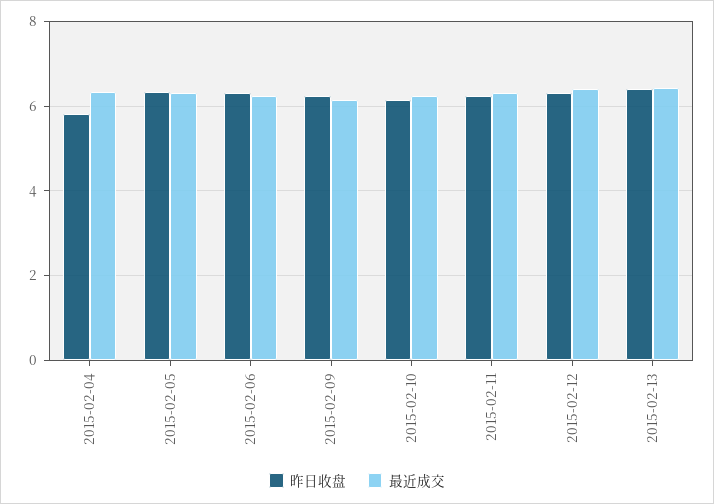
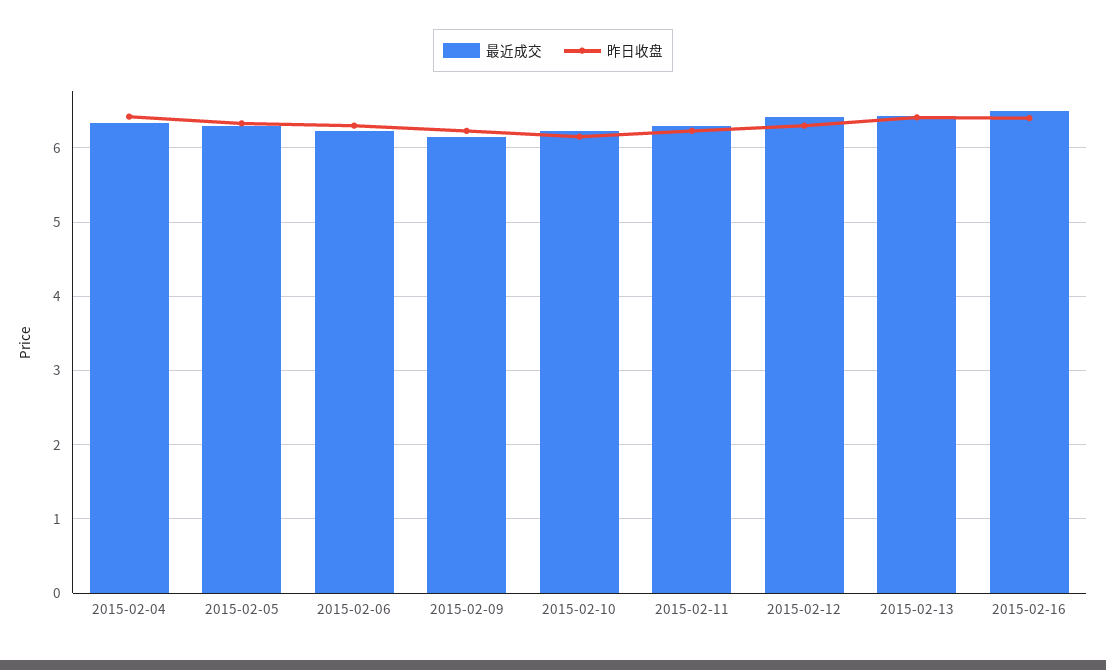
昨日收盘, 2015-02-04: 5.8 -> 6.4
最近成交, 2015-02-16: none -> 6.5
昨日收盘, 2015-02-16: none -> 6.4

